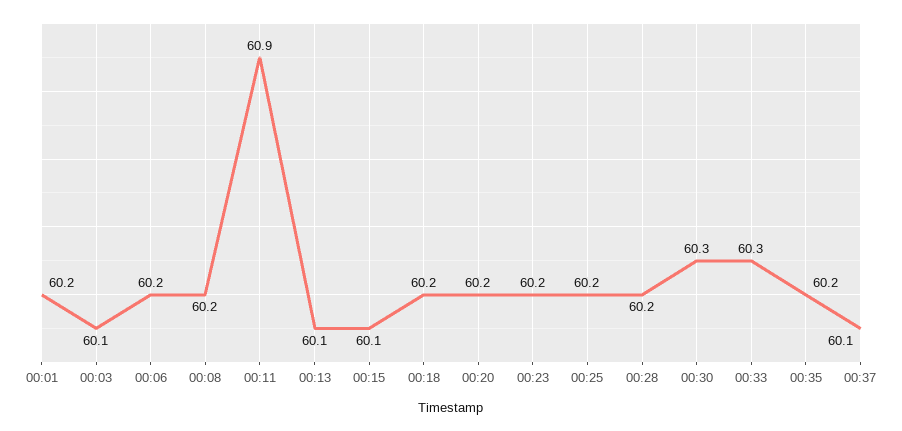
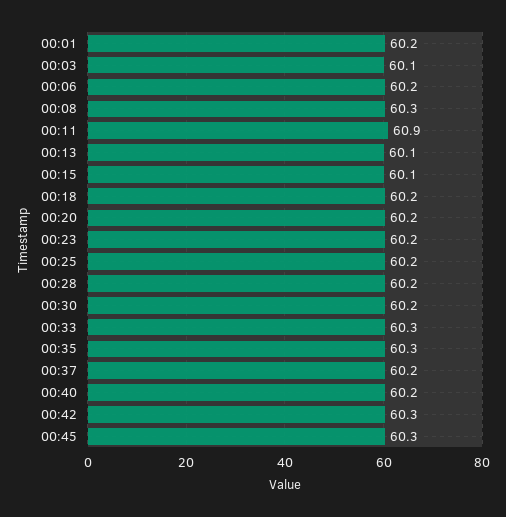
00:08: 60.2 -> 60.3
00:30: 60.3 -> 60.2
00:35: 60.2 -> 60.3
00:37: 60.1 -> 60.2
00:40: none -> 60.2
00:42: none -> 60.3
00:45: none -> 60.3

